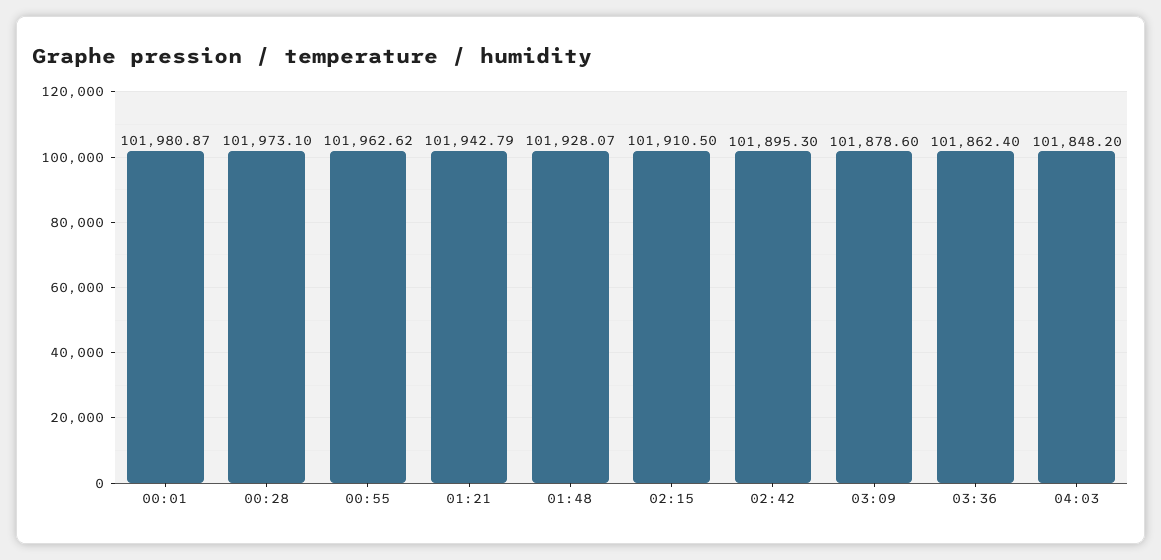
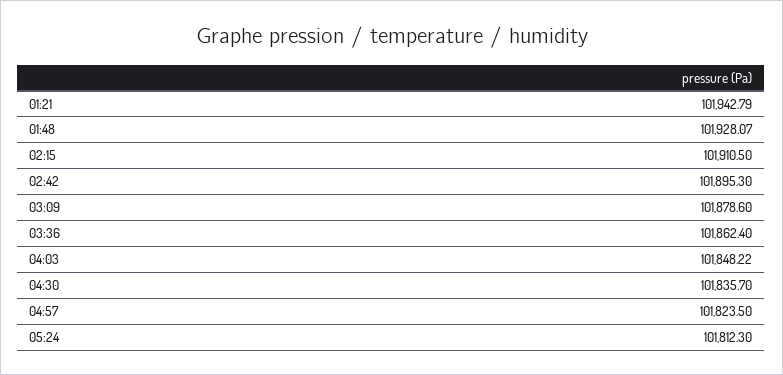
00:01: 101980.87 -> none
00:28: 101973.1 -> none
00:55: 101962.62 -> none
04:03: 101848.2 -> 101848.22
04:30: none -> 101835.7
04:57: none -> 101823.5
05:24: none -> 101812.3

